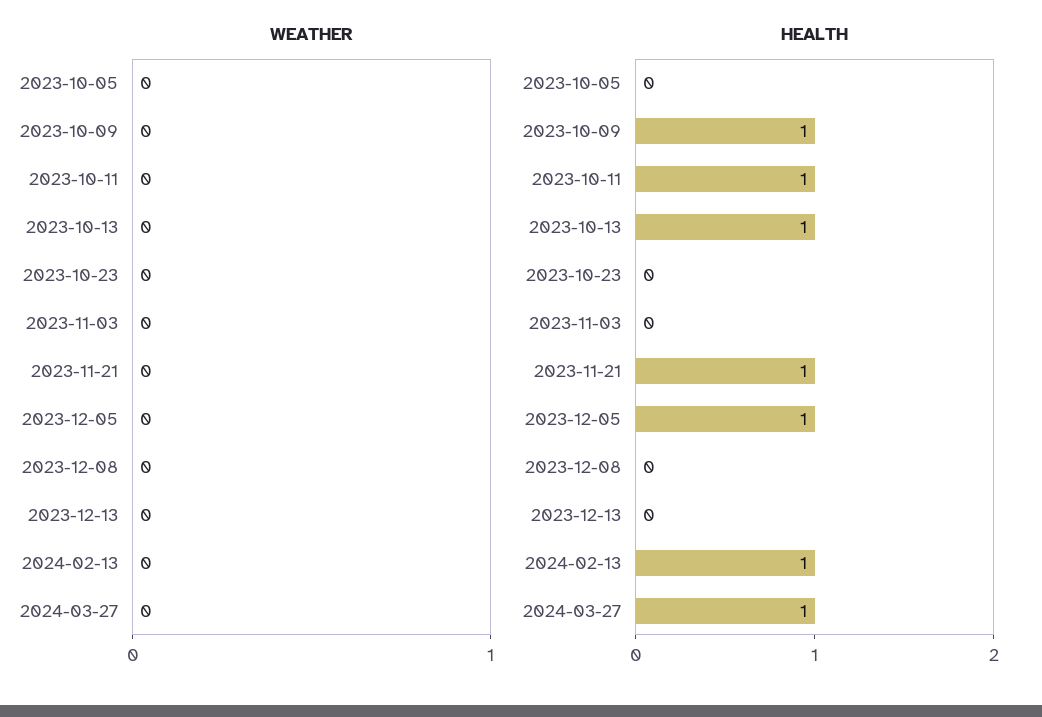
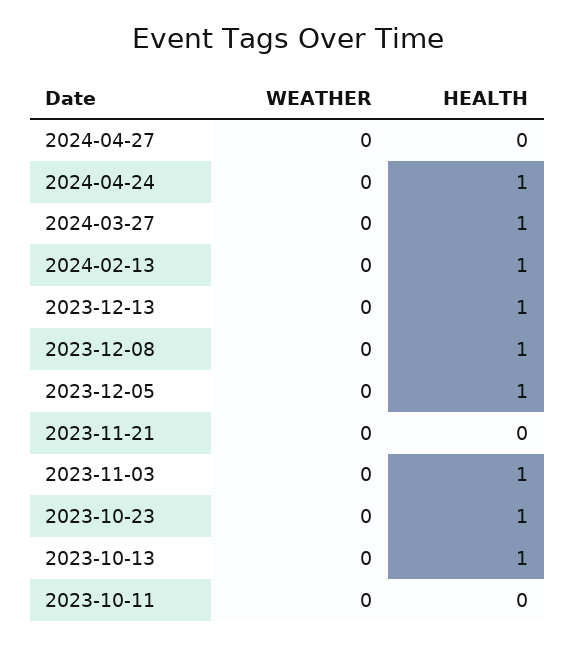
WEATHER, 2023-10-05: 0 -> none
WEATHER, 2023-10-09: 0 -> none
HEALTH, 2023-10-05: 0 -> none
HEALTH, 2023-10-09: 1 -> none
HEALTH, 2023-10-11: 1 -> 0
HEALTH, 2023-10-23: 0 -> 1
HEALTH, 2023-11-03: 0 -> 1
HEALTH, 2023-11-21: 1 -> 0
HEALTH, 2023-12-08: 0 -> 1
HEALTH, 2023-12-13: 0 -> 1
WEATHER, 2024-04-27: none -> 0
HEALTH, 2024-04-27: none -> 0
WEATHER, 2024-04-24: none -> 0
HEALTH, 2024-04-24: none -> 1

